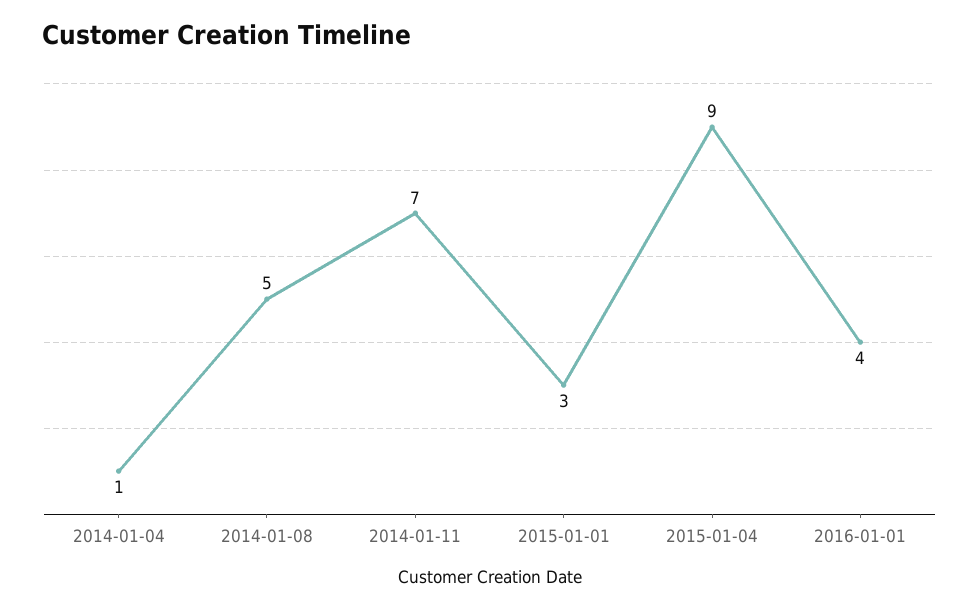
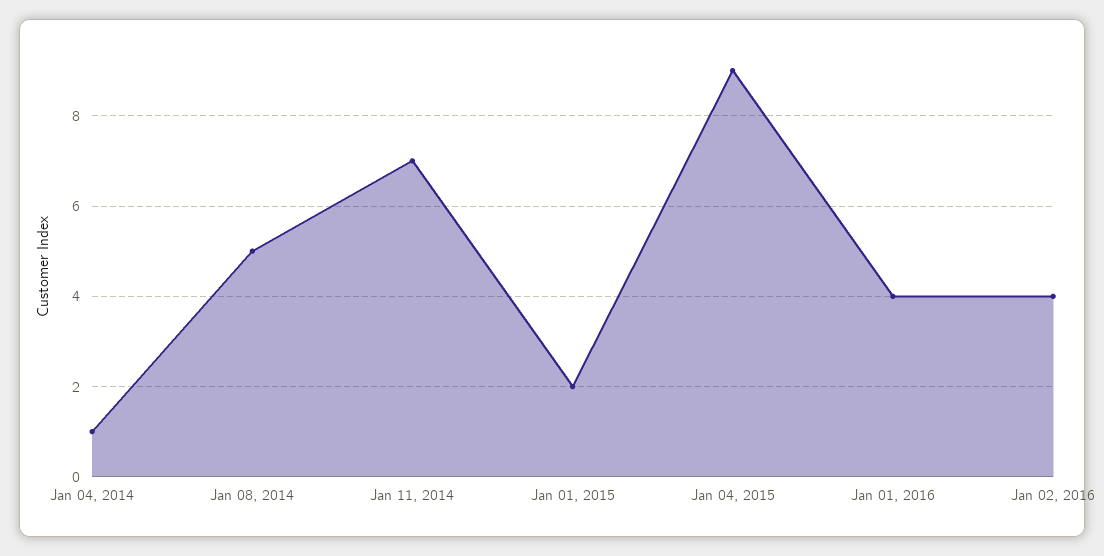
2015-01-01: 3 -> 2
Jan 02, 2016: none -> 4

